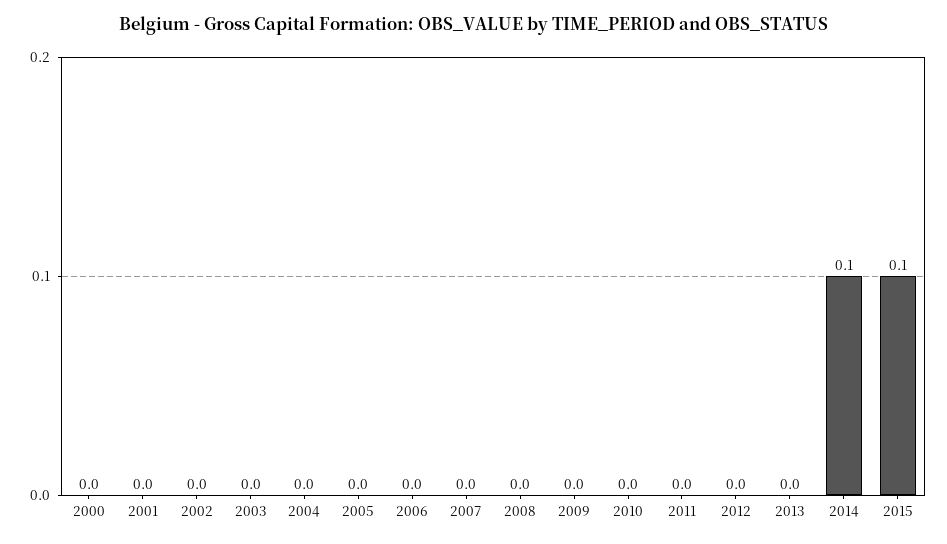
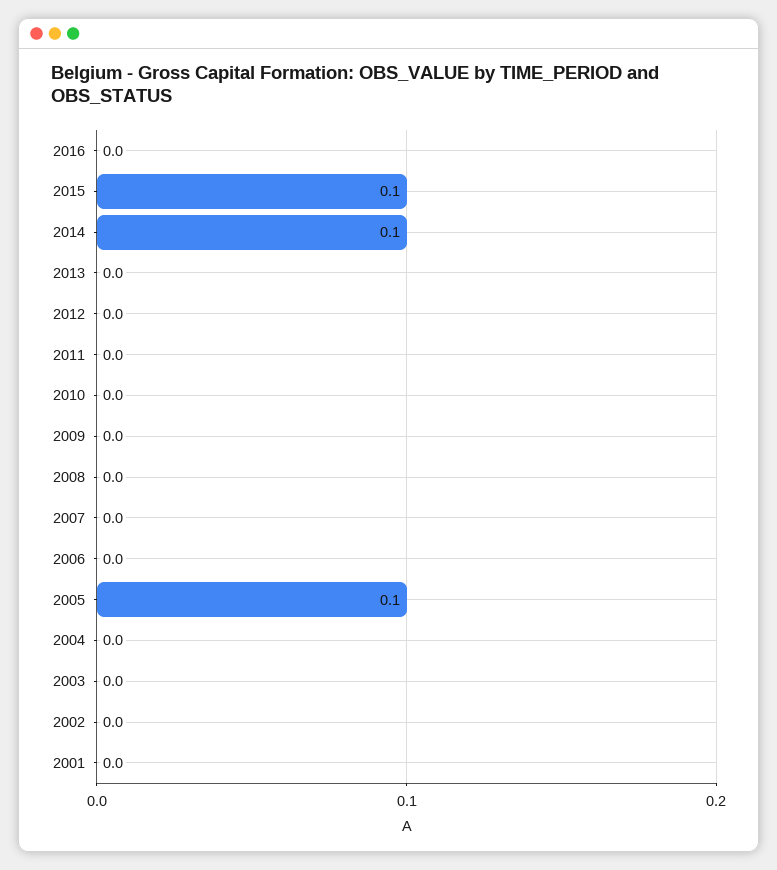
2000: 0 -> none
2005: 0 -> 0.1
2016: none -> 0

